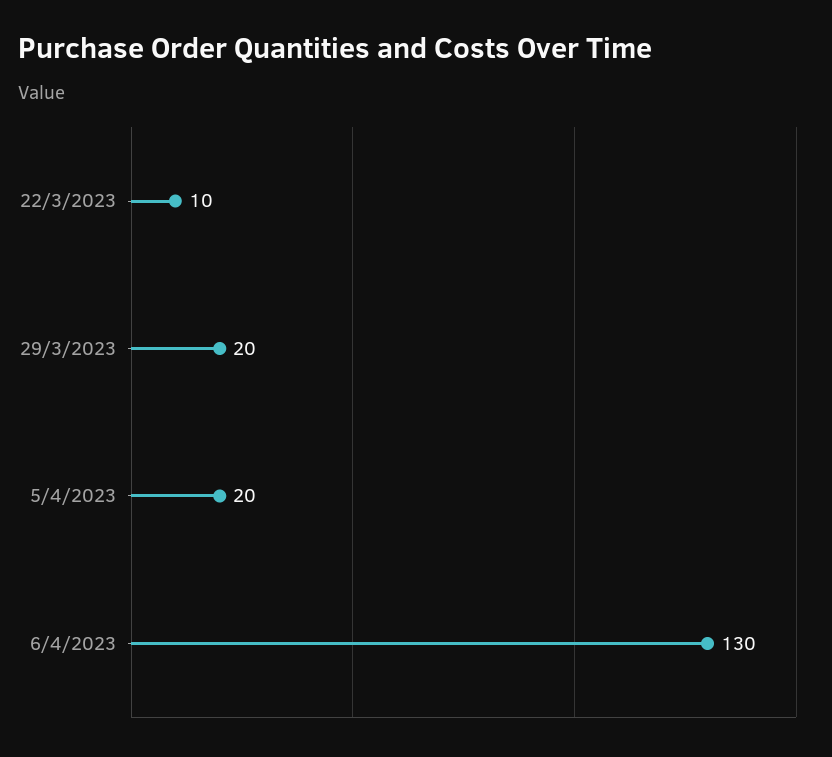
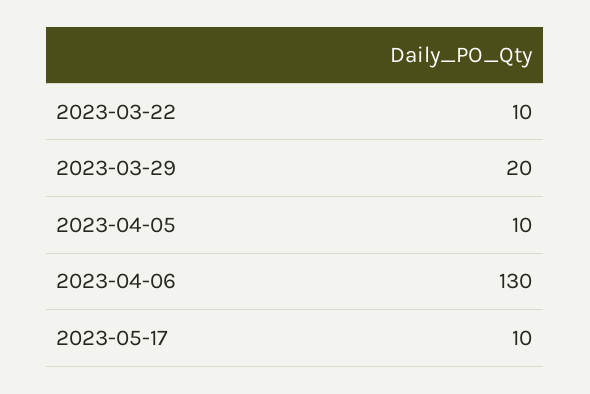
5/4/2023: 20 -> 10
2023-05-17: none -> 10

